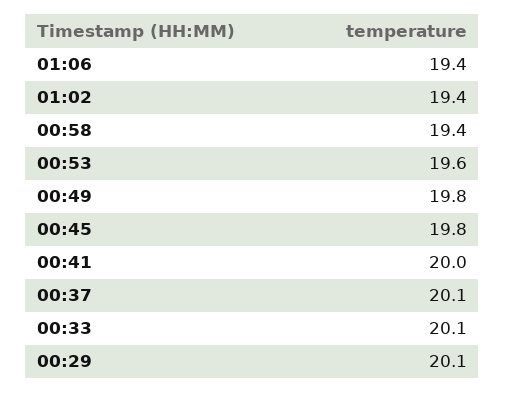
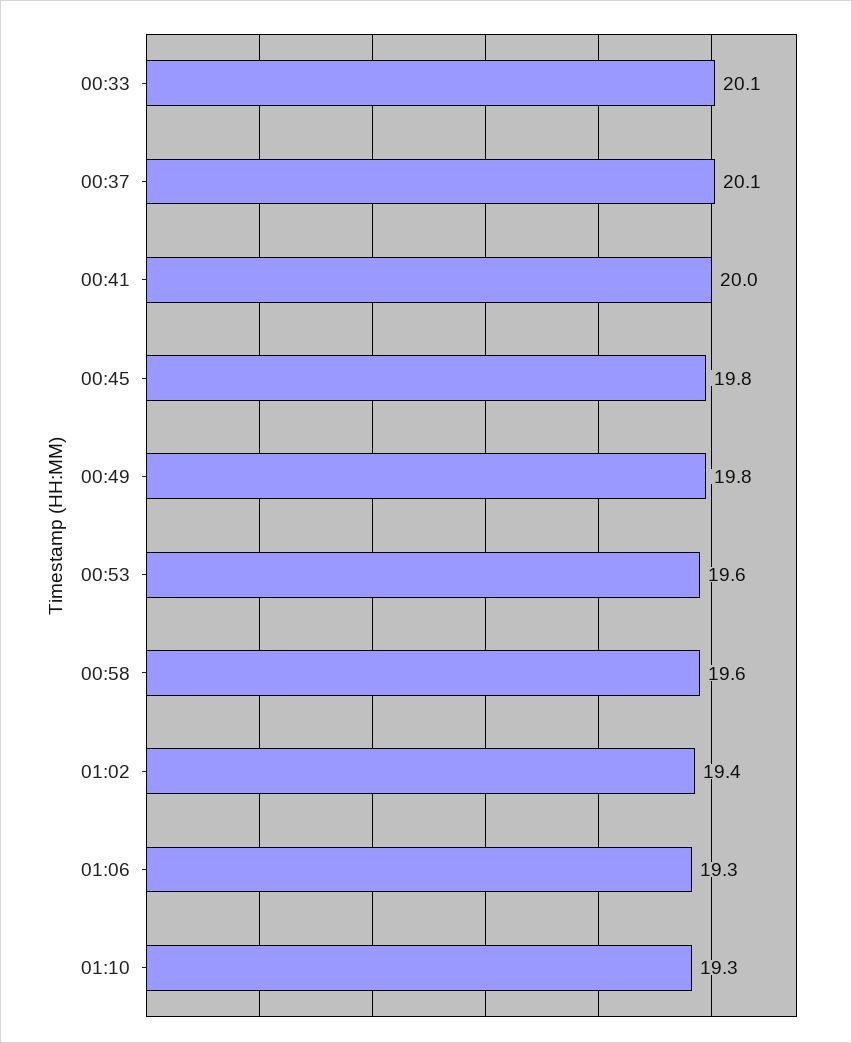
01:06: 19.4 -> 19.3
00:58: 19.4 -> 19.6
00:29: 20.1 -> none
01:10: none -> 19.3

